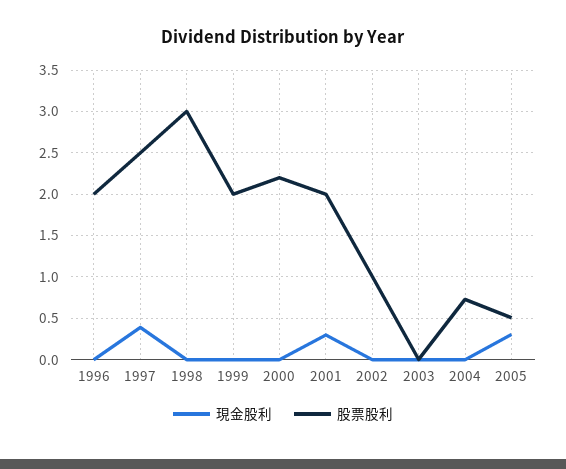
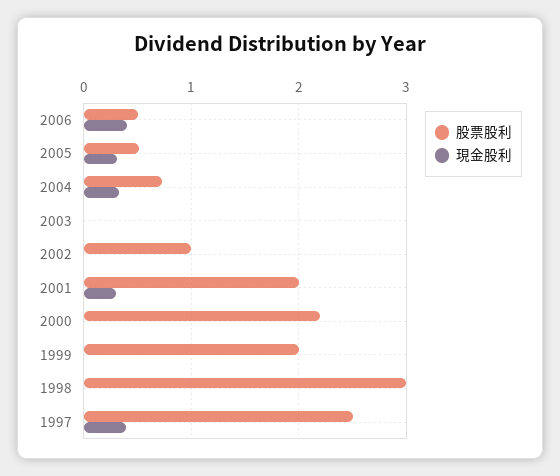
現金股利, 1996: 0 -> none
股票股利, 1996: 2 -> none
現金股利, 2004: 0 -> 0.3
股票股利, 2006: none -> 0.5
現金股利, 2006: none -> 0.4

